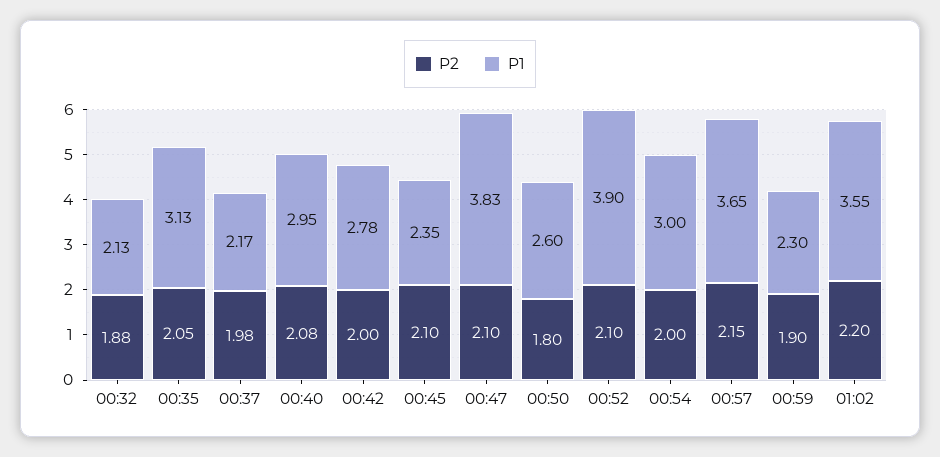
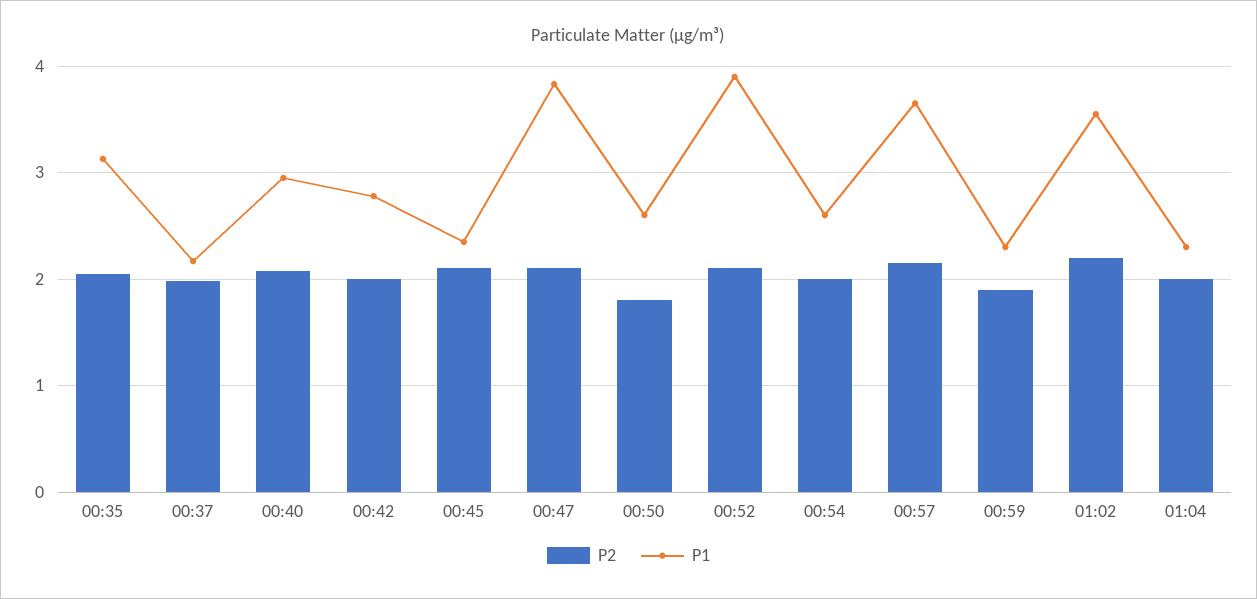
P2, 00:32: 1.88 -> none
P1, 00:32: 2.13 -> none
P1, 00:54: 3 -> 2.6
P2, 01:04: none -> 2
P1, 01:04: none -> 2.3

